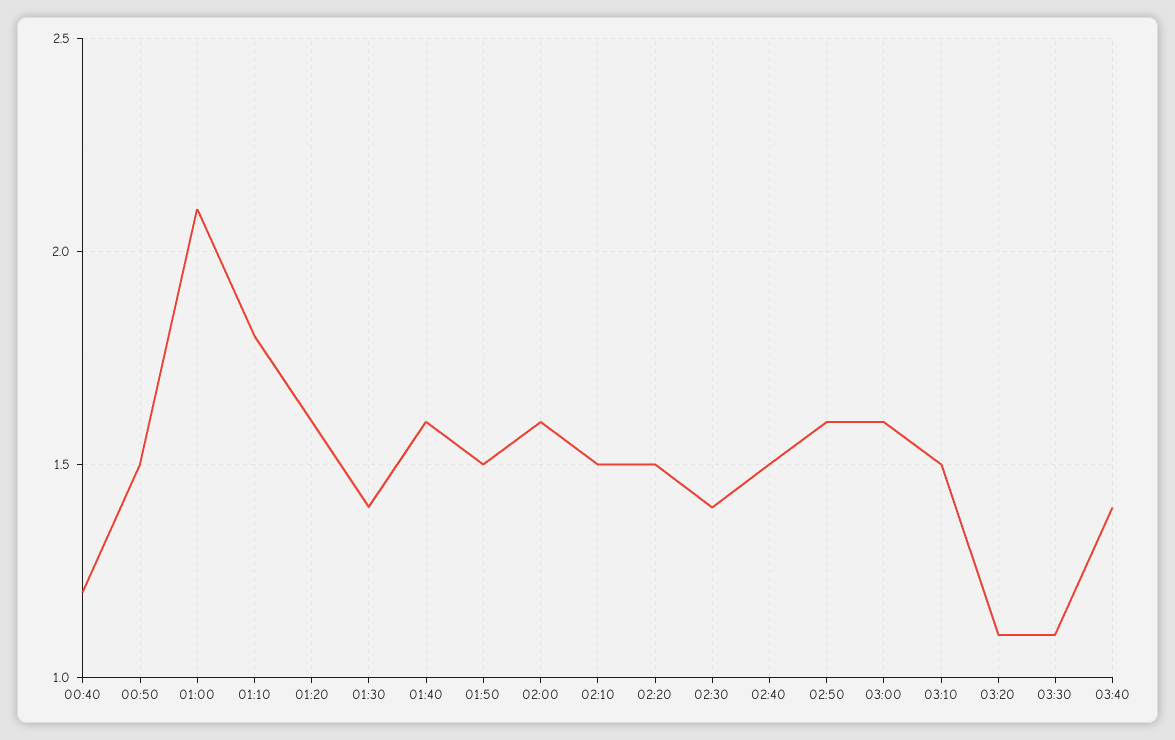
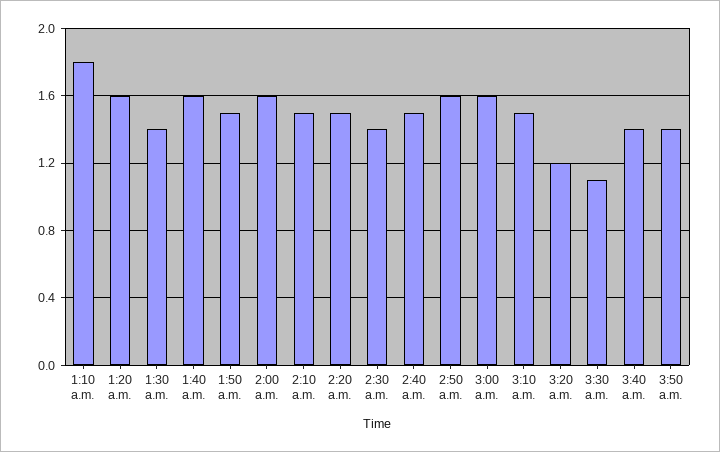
00:40: 1.2 -> none
00:50: 1.5 -> none
01:00: 2.1 -> none
03:20: 1.1 -> 1.2
3:50 a.m.: none -> 1.4

